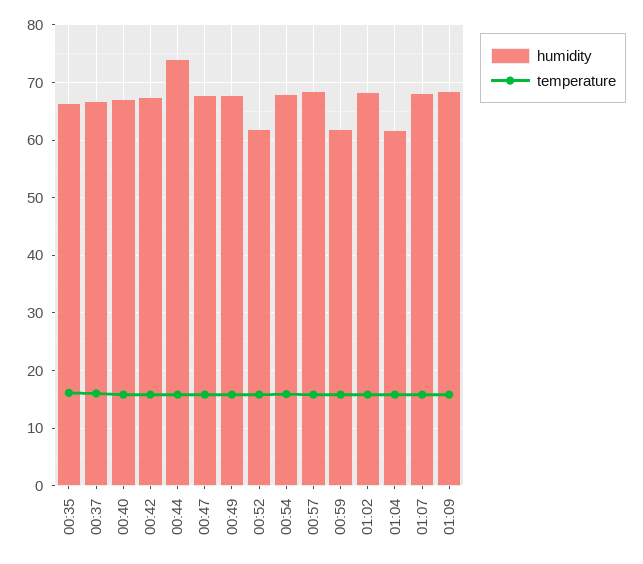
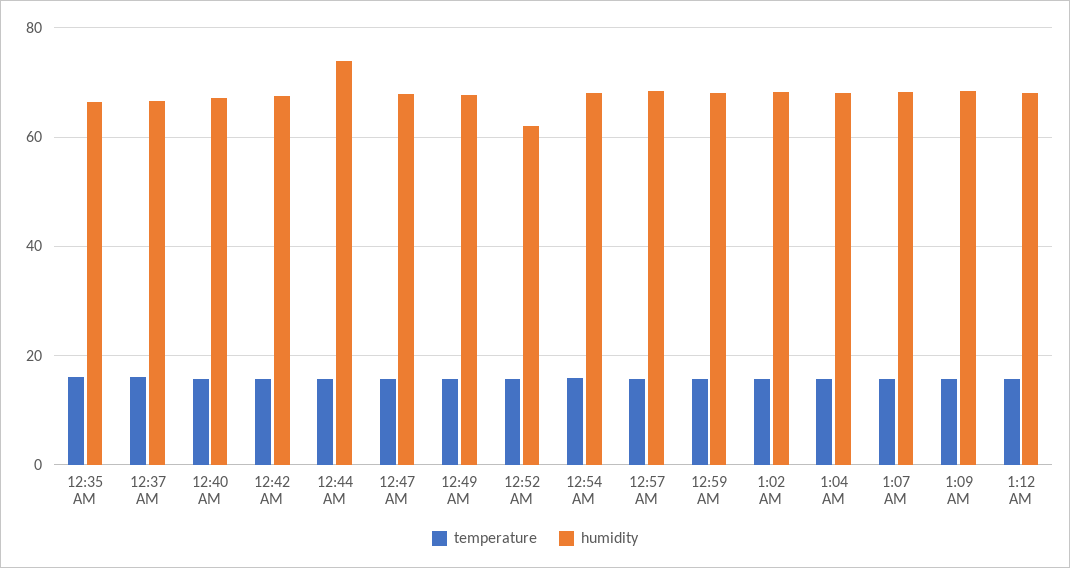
humidity, 00:59: 62 -> 68
humidity, 01:04: 62 -> 68
temperature, 1:12 AM: none -> 16
humidity, 1:12 AM: none -> 68

